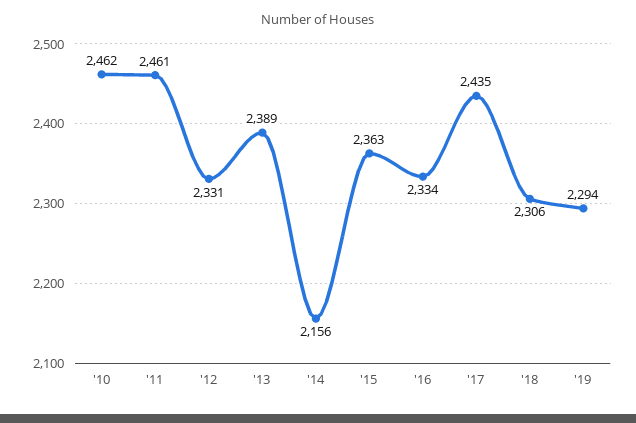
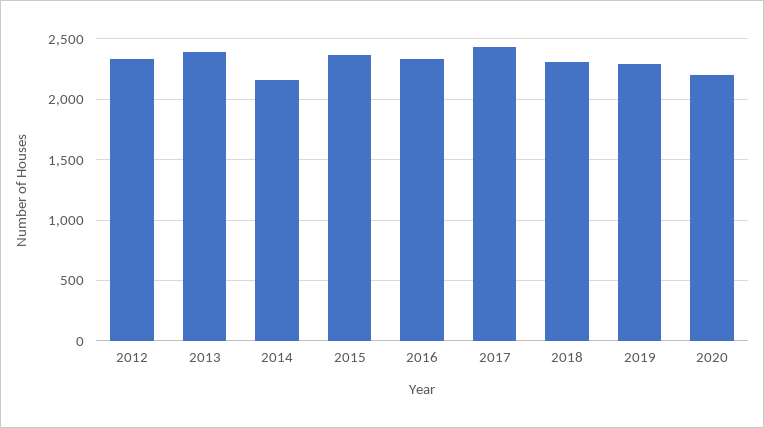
'10: 2462 -> none
'11: 2461 -> none
2020: none -> 2200

